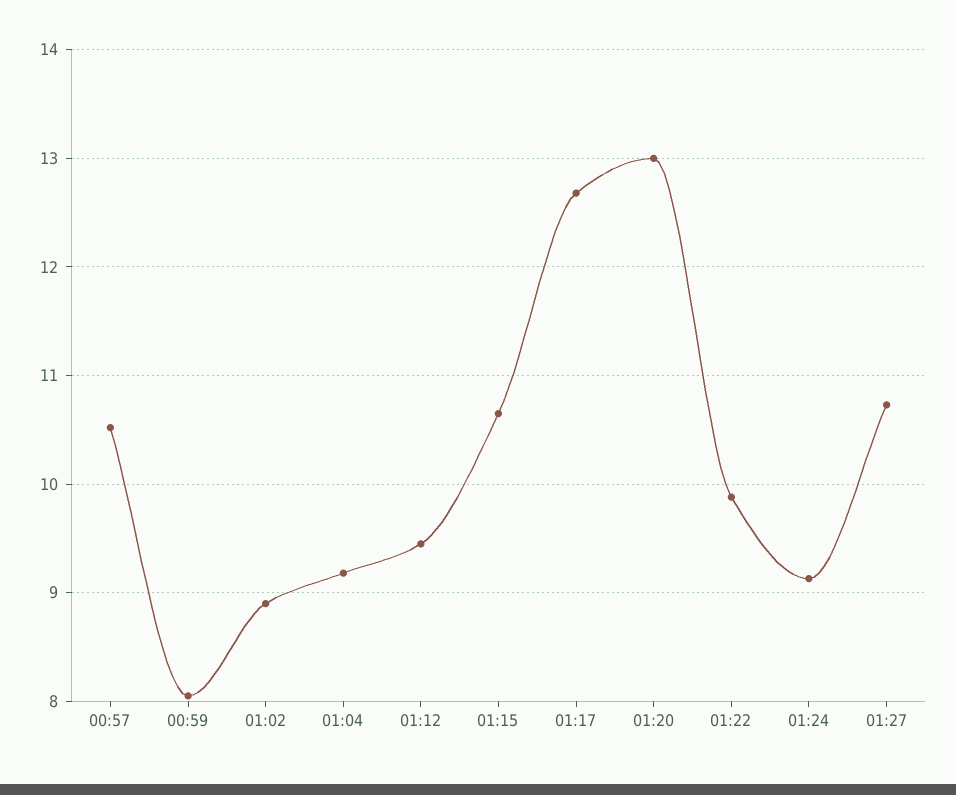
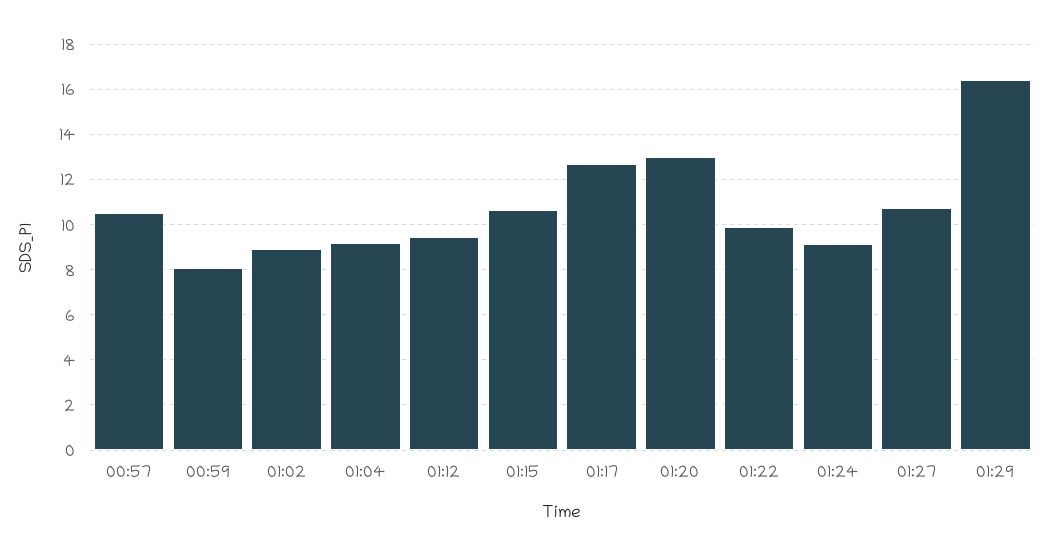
01:29: none -> 16.5

